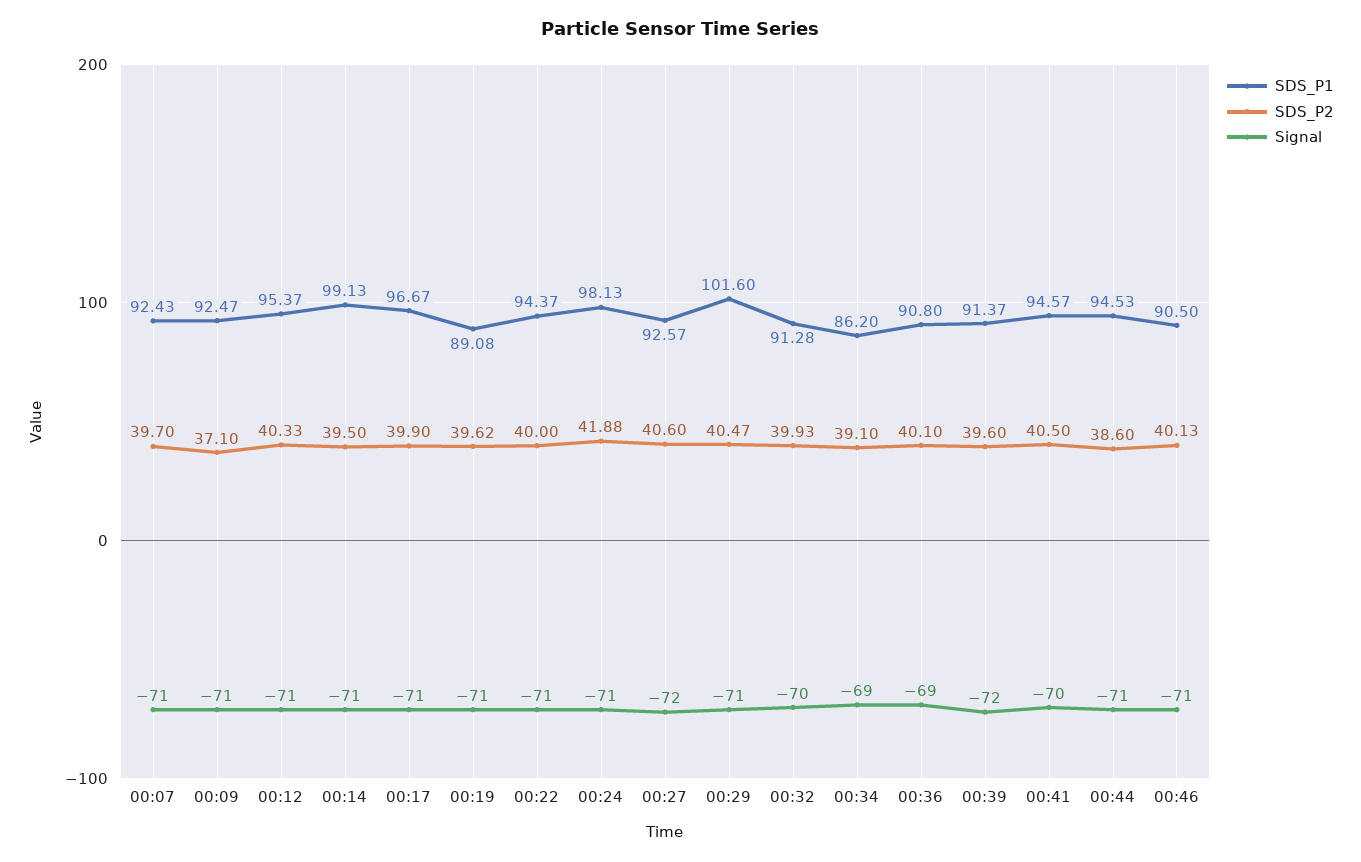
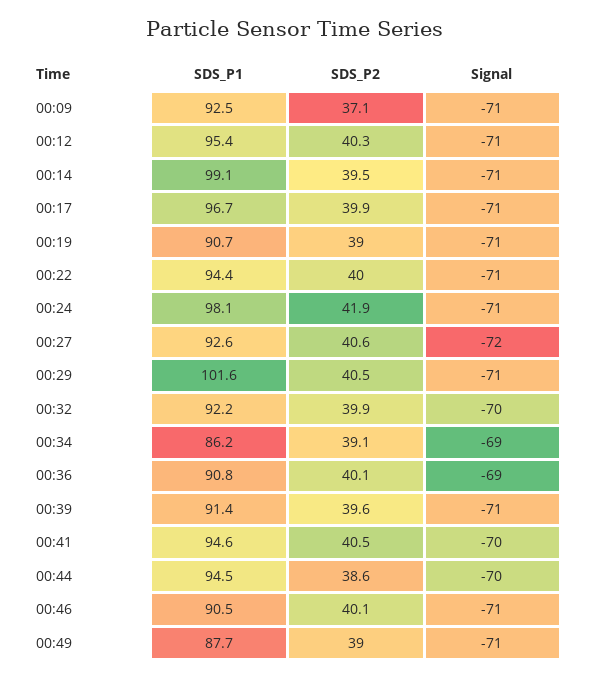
SDS_P1, 00:07: 92.43 -> none
SDS_P2, 00:07: 39.7 -> none
Signal, 00:07: -71 -> none
SDS_P1, 00:19: 89.08 -> 90.7
SDS_P2, 00:19: 39.62 -> 39
SDS_P1, 00:32: 91.28 -> 92.2
Signal, 00:39: -72 -> -71
Signal, 00:44: -71 -> -70
SDS_P1, 00:49: none -> 87.7
SDS_P2, 00:49: none -> 39
Signal, 00:49: none -> -71

